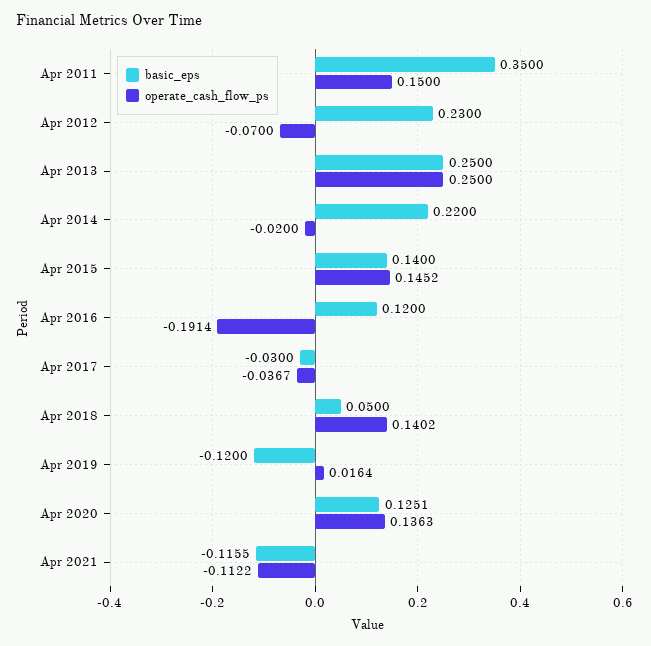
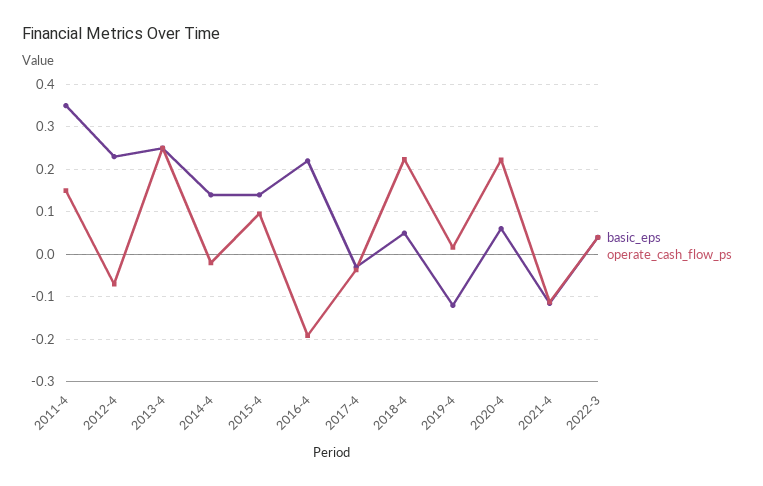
basic_eps, Apr 2014: 0.22 -> 0.14
operate_cash_flow_ps, Apr 2015: 0.1452 -> 0.1
basic_eps, Apr 2016: 0.12 -> 0.22
operate_cash_flow_ps, Apr 2018: 0.1402 -> 0.22
basic_eps, Apr 2020: 0.1251 -> 0.06
operate_cash_flow_ps, Apr 2020: 0.1363 -> 0.22
basic_eps, 2022-3: none -> 0.04
operate_cash_flow_ps, 2022-3: none -> 0.04

